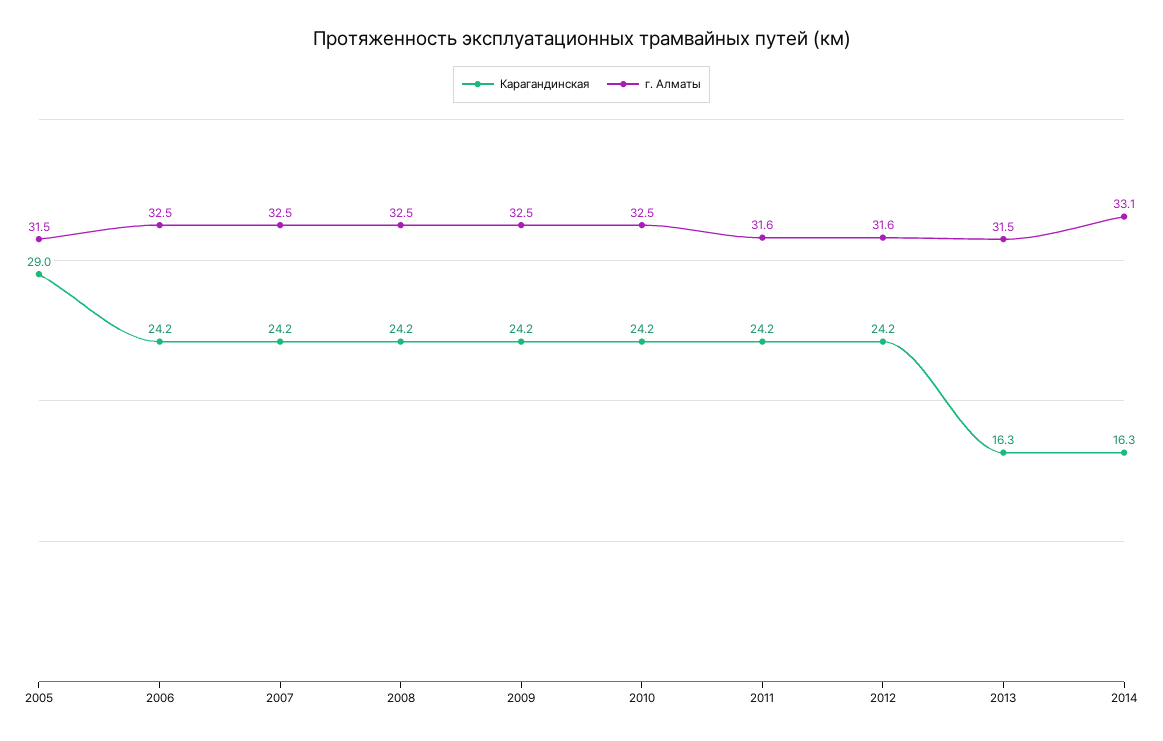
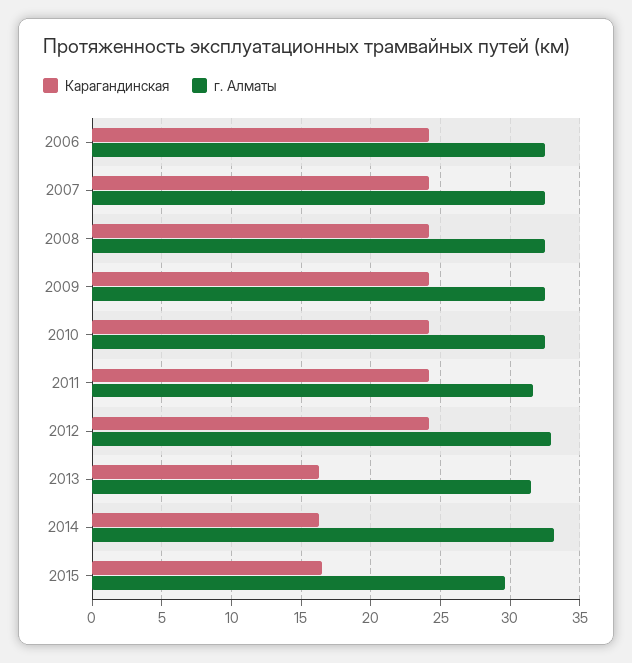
Карагандинская, 2005: 29 -> none
г. Алматы, 2005: 31.5 -> none
г. Алматы, 2012: 31.6 -> 33
Карагандинская, 2015: none -> 16.5
г. Алматы, 2015: none -> 29.5

